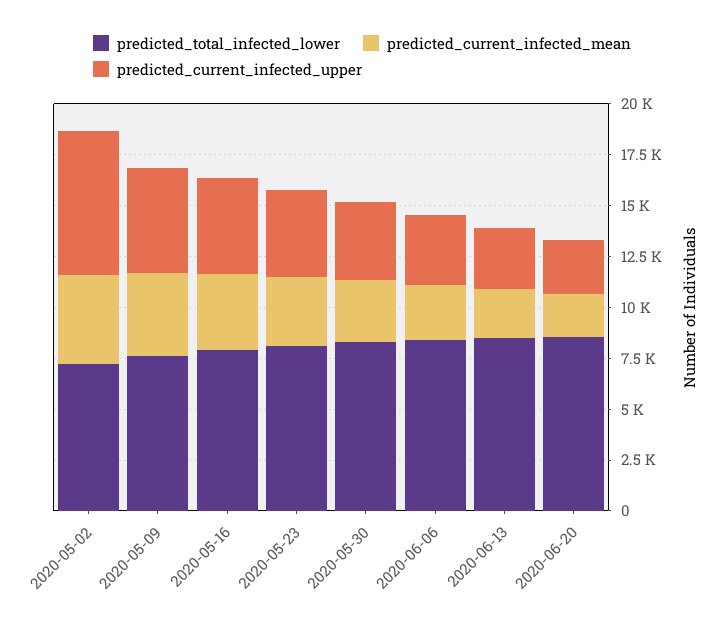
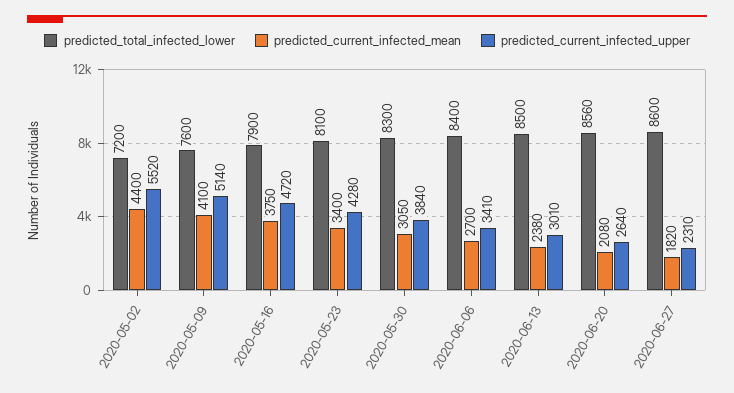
predicted_current_infected_upper, 2020-05-02: 7000 -> 5520
predicted_total_infected_lower, 2020-06-27: none -> 8600
predicted_current_infected_mean, 2020-06-27: none -> 1820
predicted_current_infected_upper, 2020-06-27: none -> 2310

